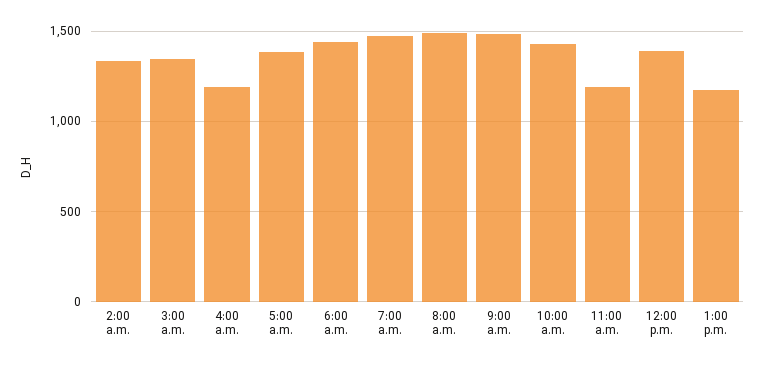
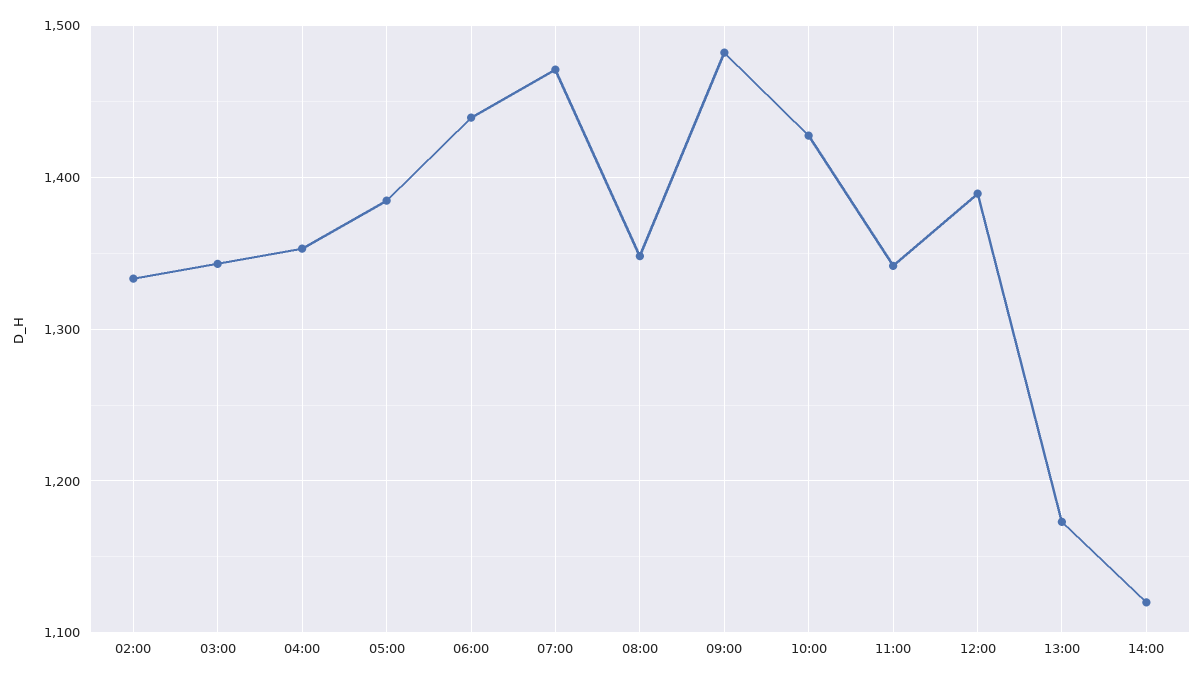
4:00 a.m.: 1200 -> 1350
8:00 a.m.: 1500 -> 1350
11:00 a.m.: 1200 -> 1340
14:00: none -> 1120

